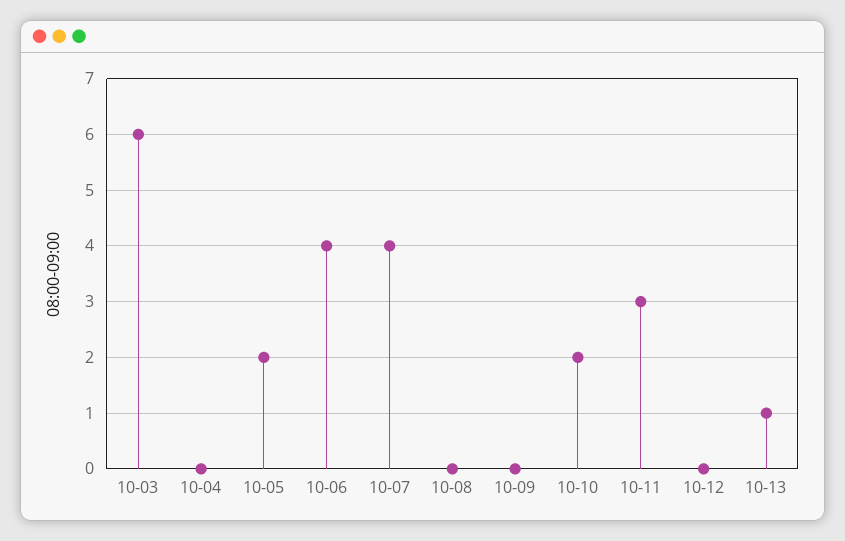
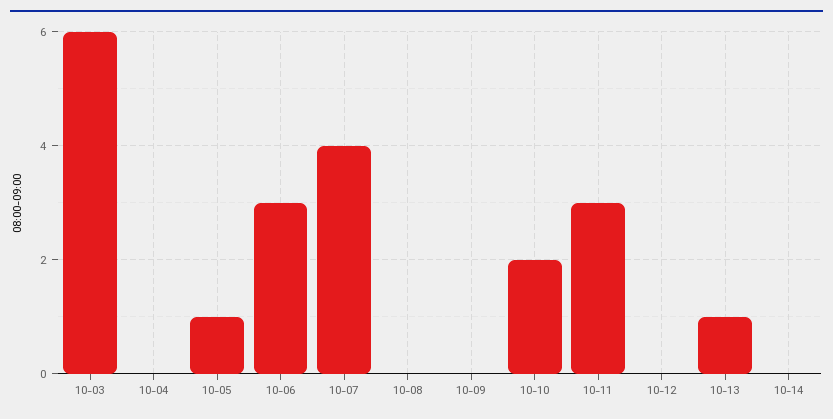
10-05: 2 -> 1
10-06: 4 -> 3
10-14: none -> 0

